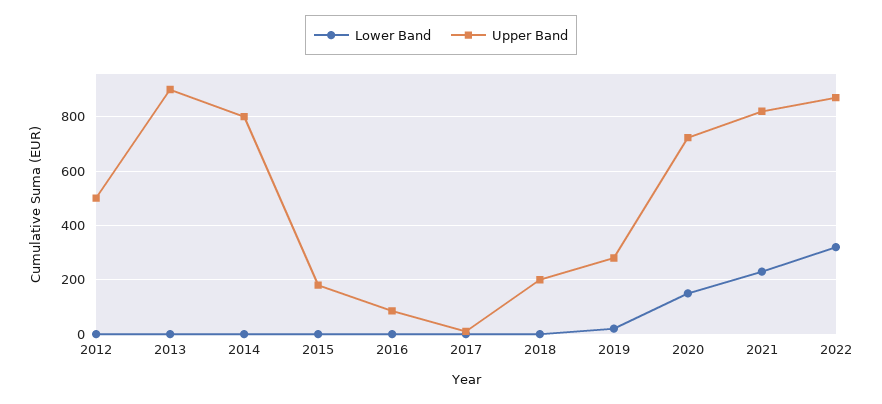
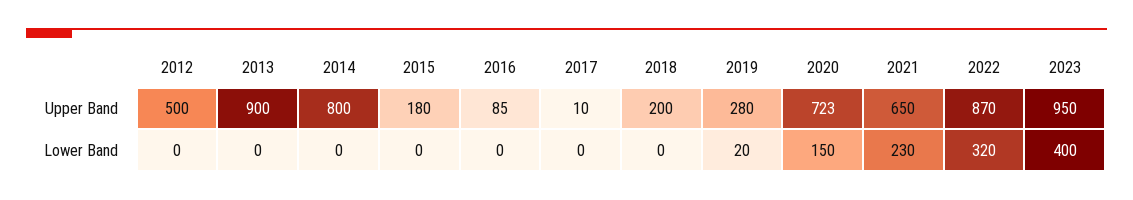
Upper Band, 2021: 825 -> 650
Upper Band, 2023: none -> 950
Lower Band, 2023: none -> 400

